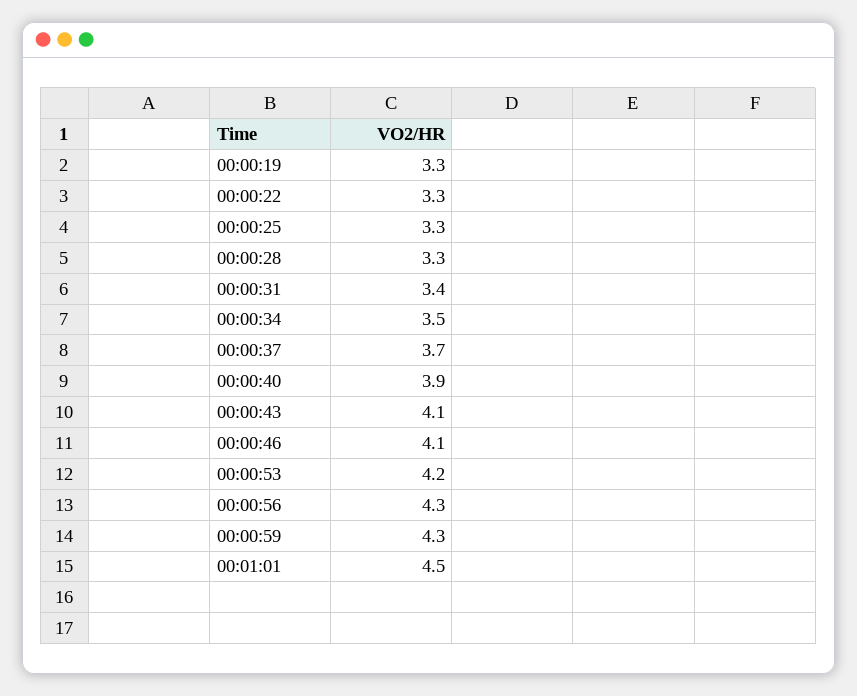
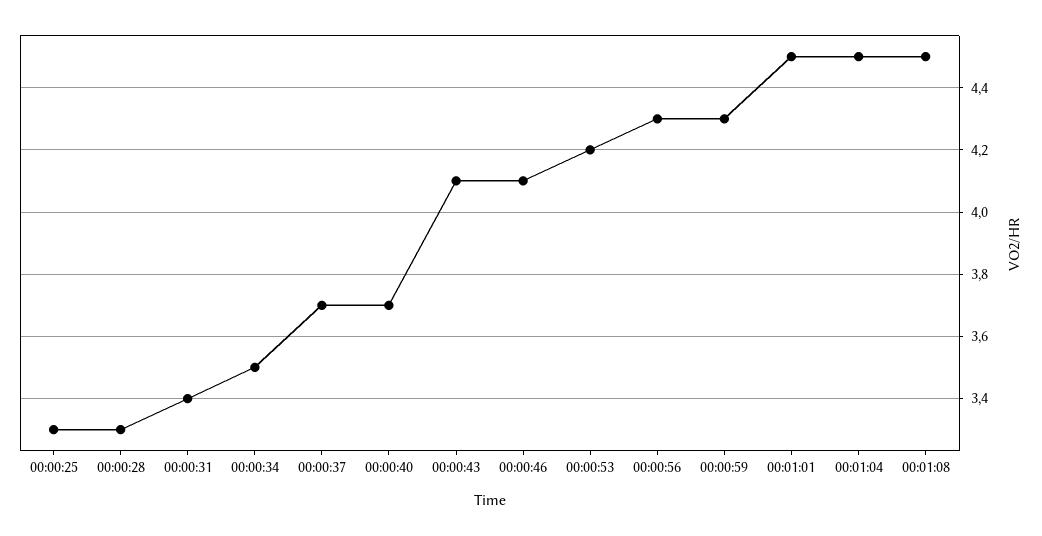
00:00:19: 3.3 -> none
00:00:22: 3.3 -> none
00:00:40: 3.9 -> 3.7
00:01:04: none -> 4.5
00:01:08: none -> 4.5

